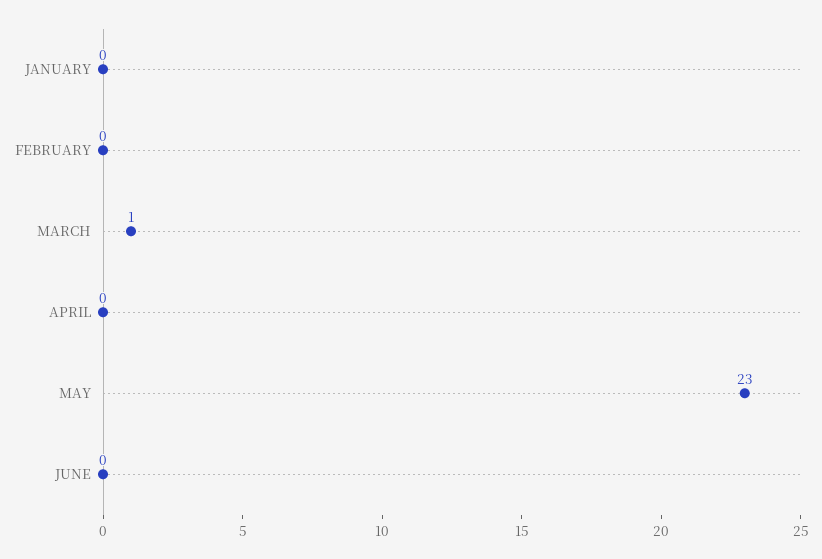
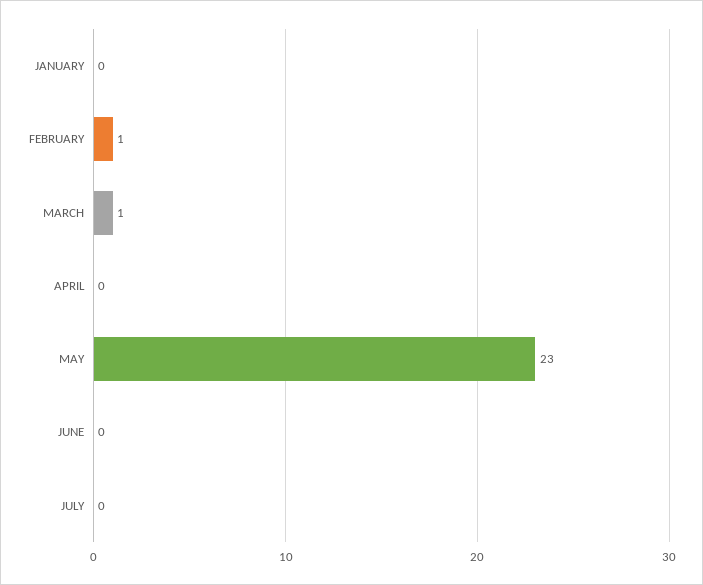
FEBRUARY: 0 -> 1
JULY: none -> 0

